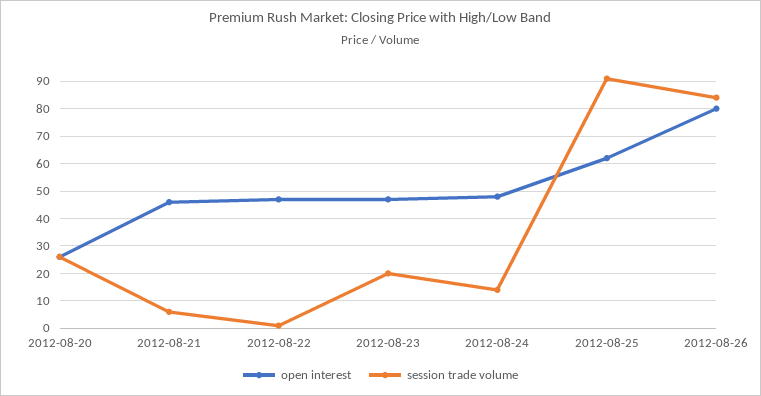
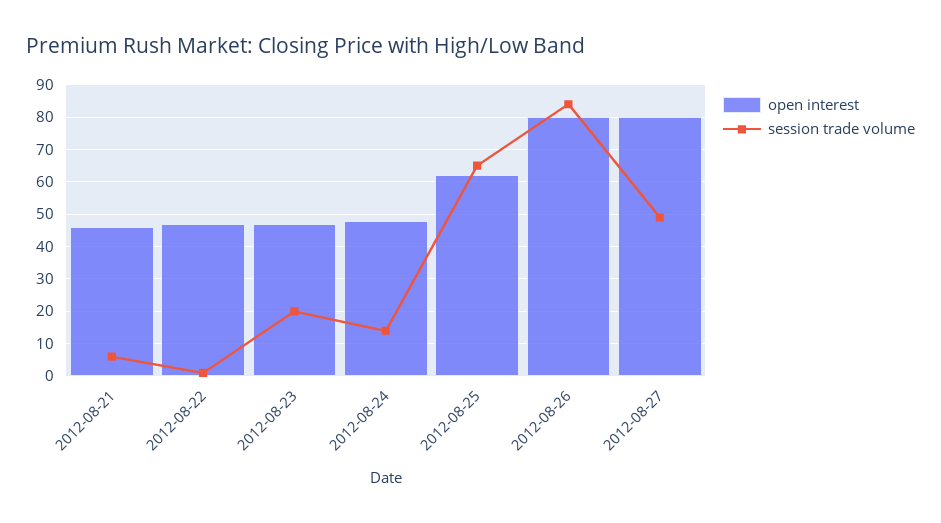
open interest, 2012-08-20: 25 -> none
session trade volume, 2012-08-20: 25 -> none
session trade volume, 2012-08-25: 90 -> 65
open interest, 2012-08-27: none -> 80
session trade volume, 2012-08-27: none -> 50

